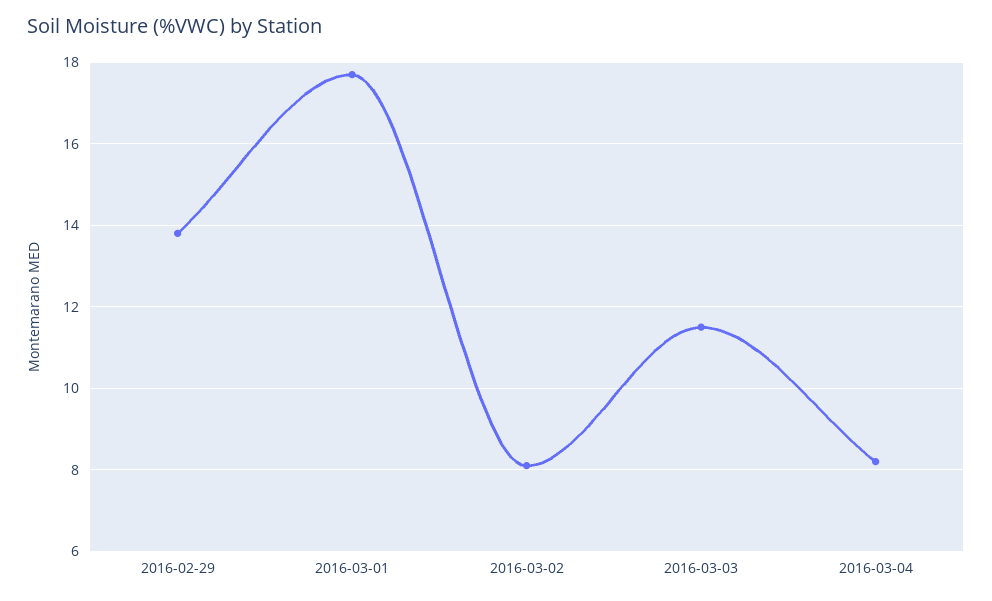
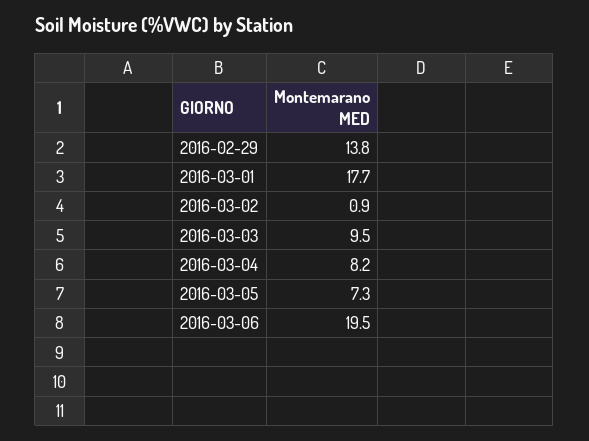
2016-03-02: 8 -> 0.9
2016-03-03: 11.5 -> 9.5
2016-03-05: none -> 7.3
2016-03-06: none -> 19.5

